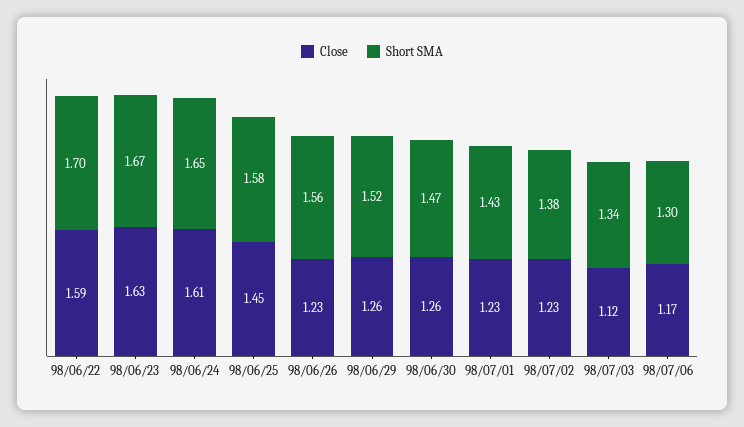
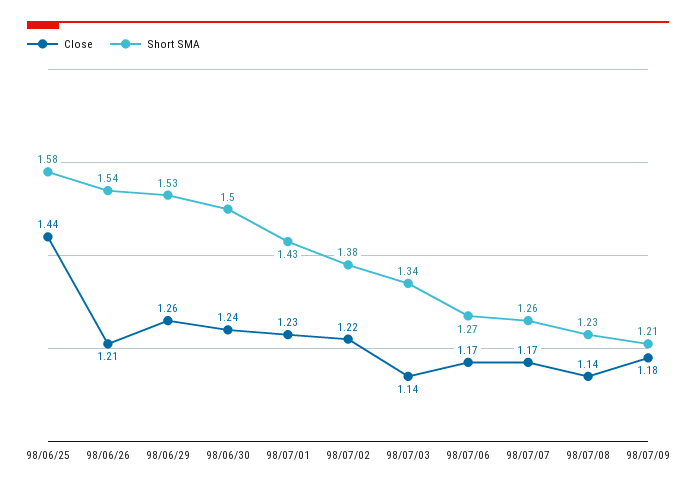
Close, 98/06/22: 1.59 -> none
Short SMA, 98/06/22: 1.7 -> none
Close, 98/06/23: 1.63 -> none
Short SMA, 98/06/23: 1.67 -> none
Close, 98/06/24: 1.61 -> none
Short SMA, 98/06/24: 1.65 -> none
Close, 98/06/25: 1.45 -> 1.44
Close, 98/06/26: 1.23 -> 1.21
Short SMA, 98/06/26: 1.56 -> 1.54
Short SMA, 98/06/29: 1.52 -> 1.53
Close, 98/06/30: 1.26 -> 1.24
Short SMA, 98/06/30: 1.47 -> 1.5
Close, 98/07/02: 1.23 -> 1.22
Close, 98/07/03: 1.12 -> 1.14
Short SMA, 98/07/06: 1.3 -> 1.27
Close, 98/07/07: none -> 1.17
Short SMA, 98/07/07: none -> 1.26
Close, 98/07/08: none -> 1.14
Short SMA, 98/07/08: none -> 1.23
Close, 98/07/09: none -> 1.18
Short SMA, 98/07/09: none -> 1.21

